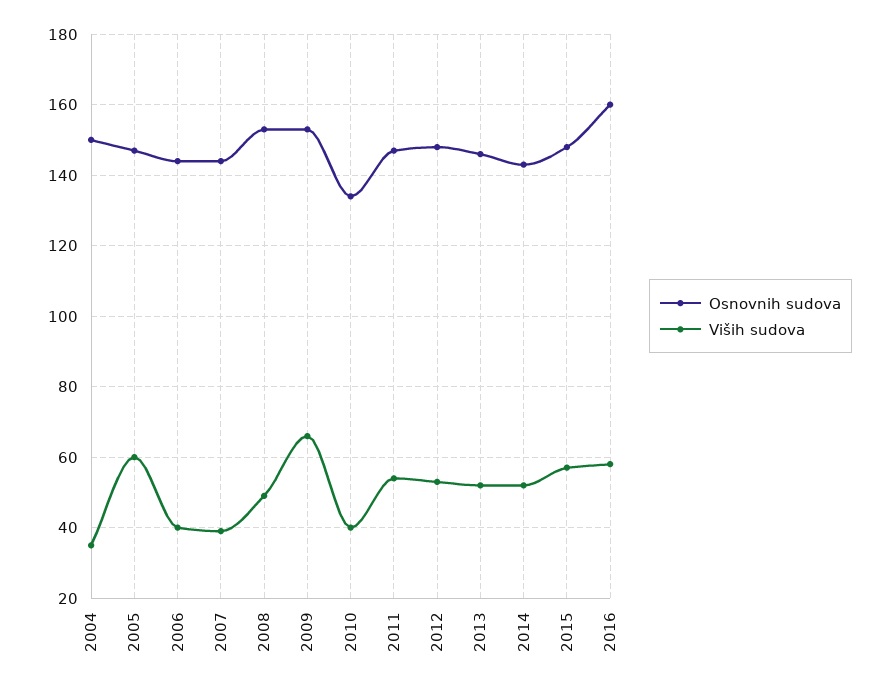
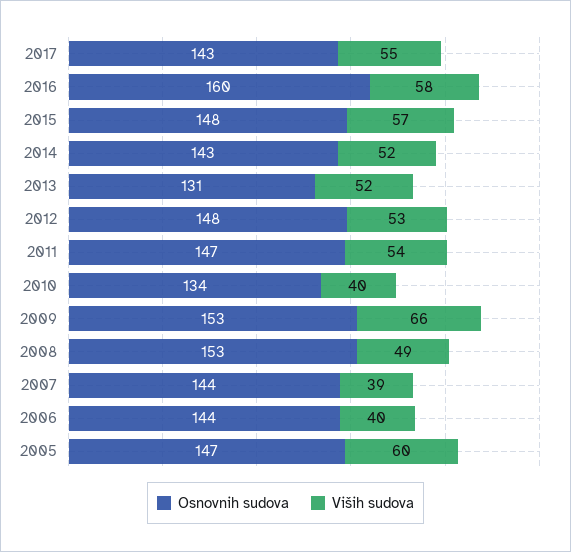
Osnovnih sudova, 2004: 150 -> none
Viših sudova, 2004: 35 -> none
Osnovnih sudova, 2013: 145 -> 131
Osnovnih sudova, 2017: none -> 143
Viših sudova, 2017: none -> 55

